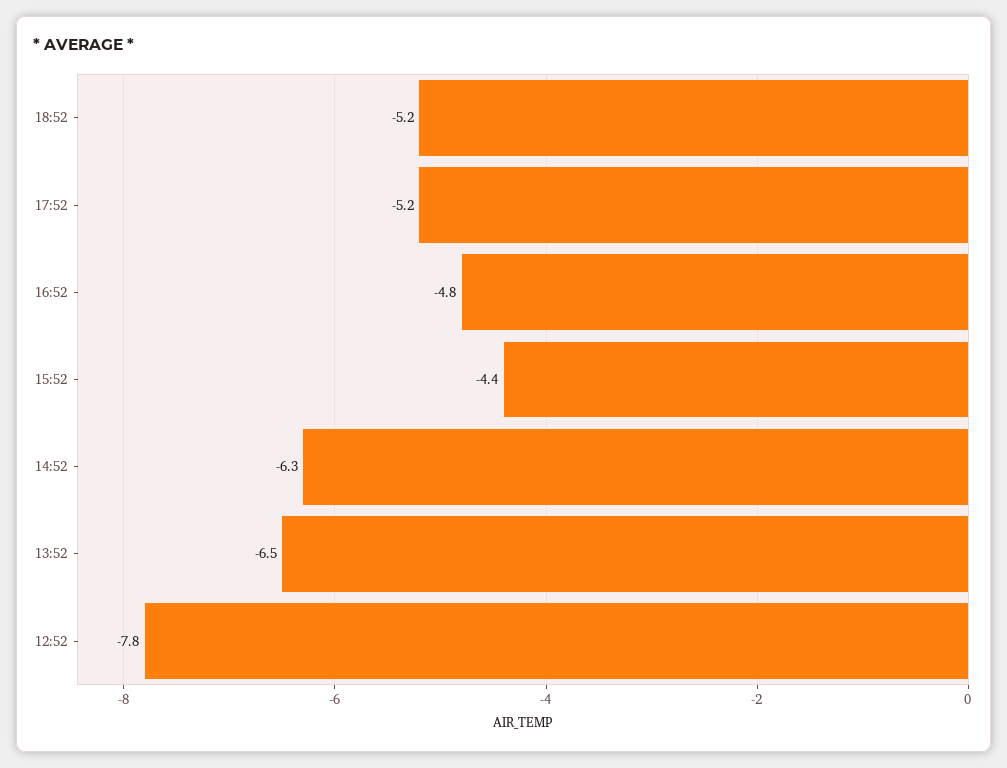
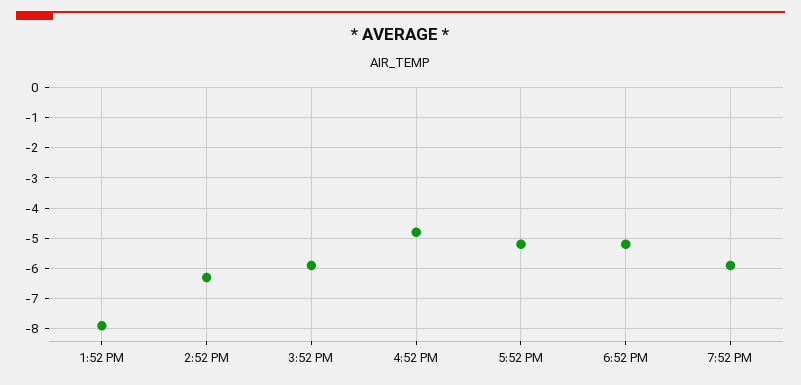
15:52: -4.4 -> -6
13:52: -6.5 -> -8
12:52: -7.8 -> none
7:52 PM: none -> -6

